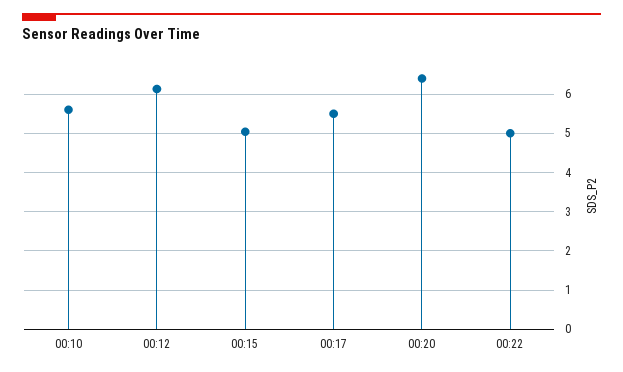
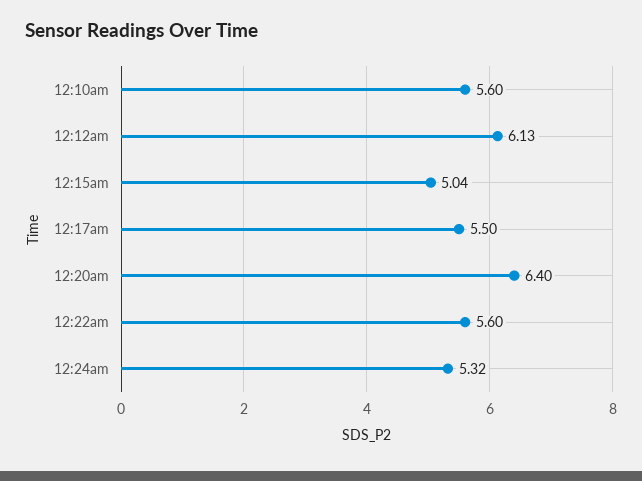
00:22: 5 -> 5.6
12:24am: none -> 5.32

